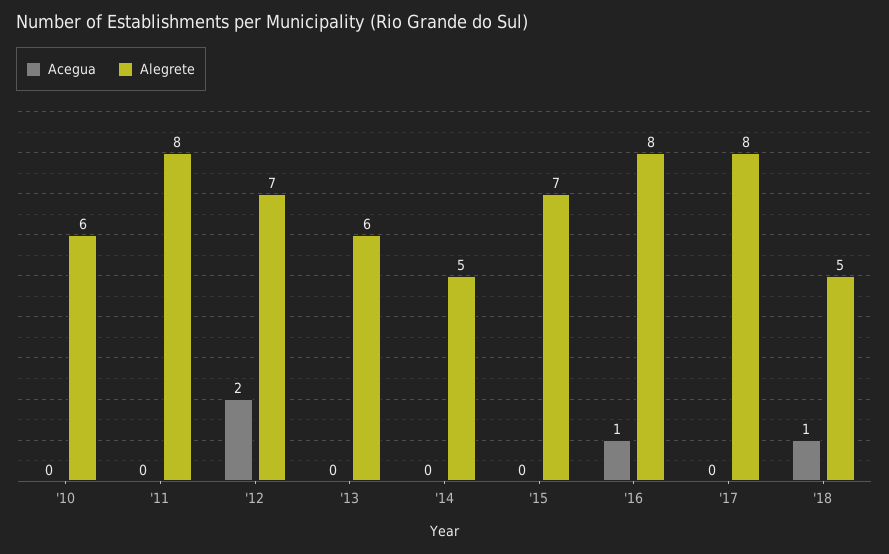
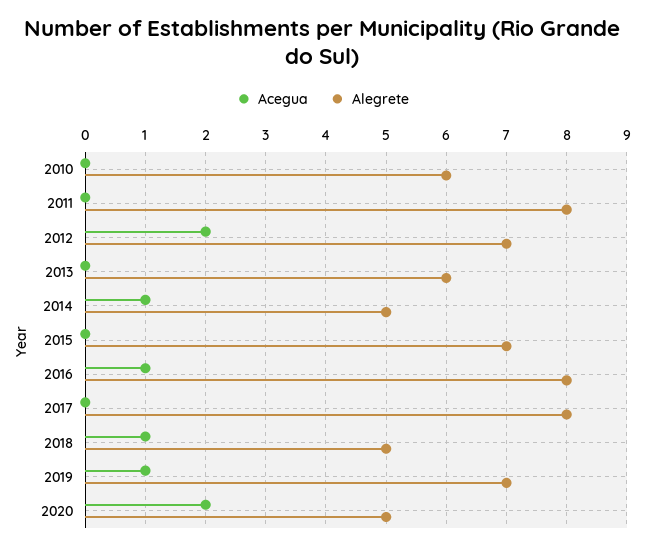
Acegua, '14: 0 -> 1
Acegua, 2019: none -> 1
Alegrete, 2019: none -> 7
Acegua, 2020: none -> 2
Alegrete, 2020: none -> 5

